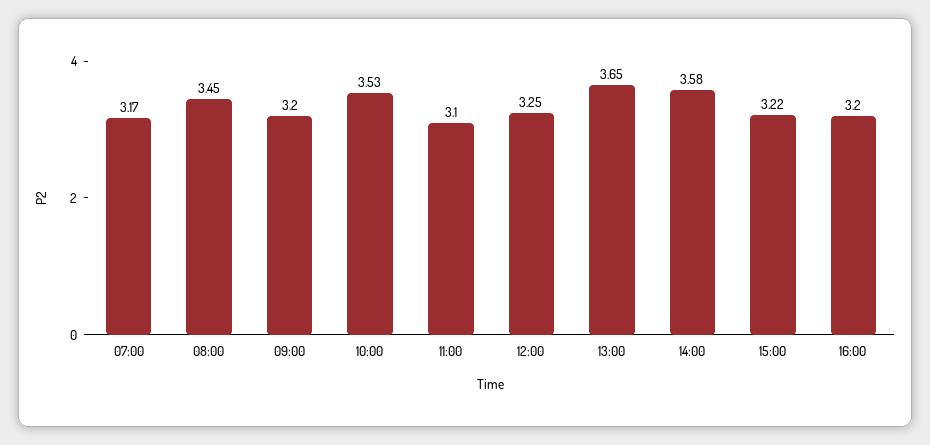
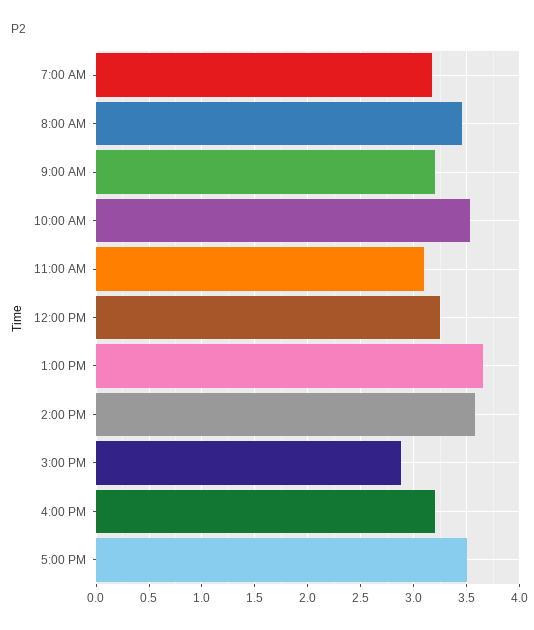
15:00: 3.22 -> 2.9
5:00 PM: none -> 3.5

